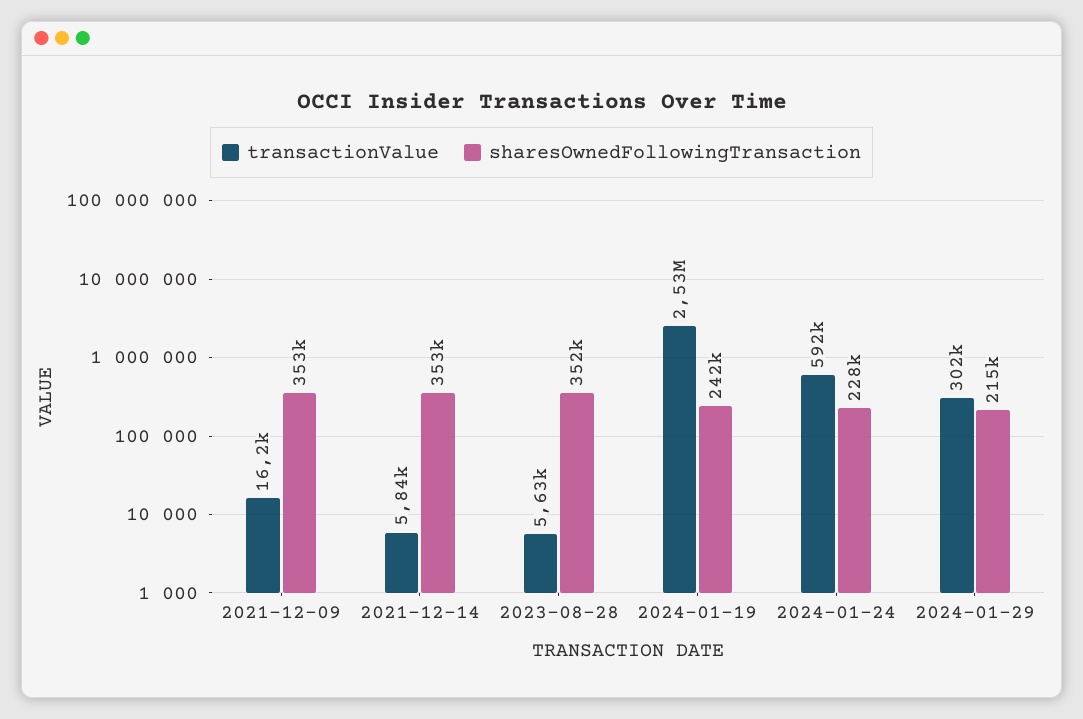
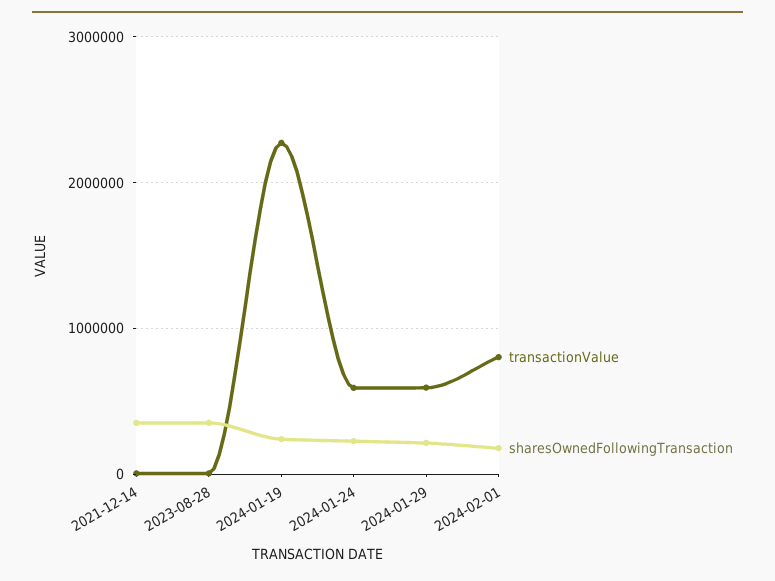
transactionValue, 2021-12-09: 16200 -> none
sharesOwnedFollowingTransaction, 2021-12-09: 353000 -> none
transactionValue, 2024-01-19: 2530000 -> 2300000
transactionValue, 2024-01-29: 302000 -> 600000
transactionValue, 2024-02-01: none -> 800000
sharesOwnedFollowingTransaction, 2024-02-01: none -> 200000

